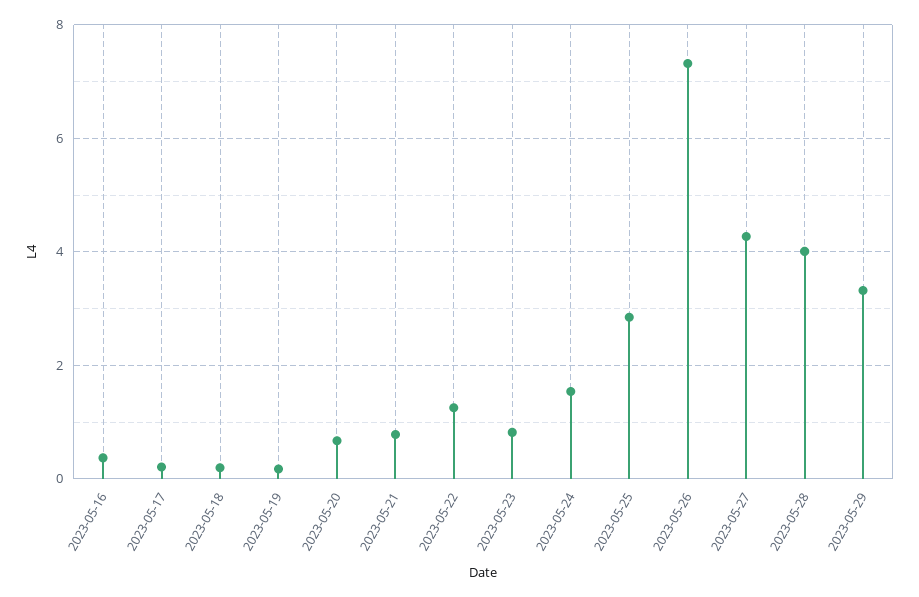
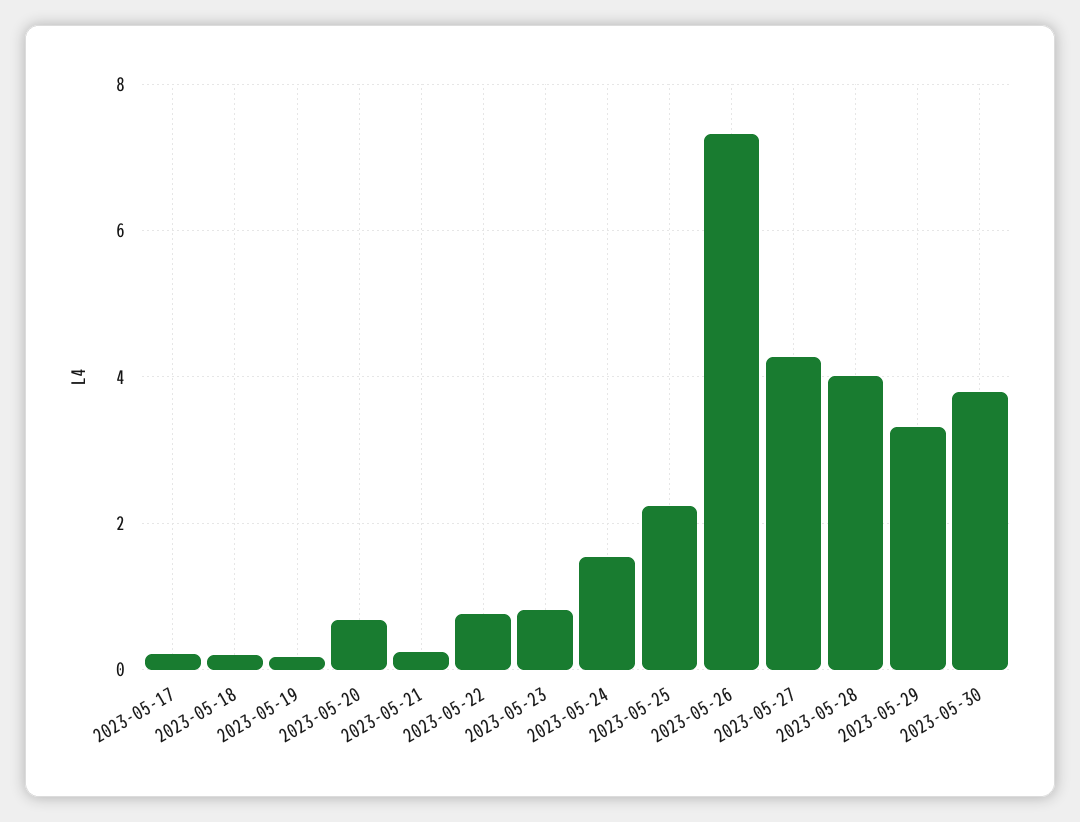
2023-05-16: 0.4 -> none
2023-05-21: 0.8 -> 0.2
2023-05-22: 1.2 -> 0.8
2023-05-25: 2.8 -> 2.2
2023-05-30: none -> 3.8

